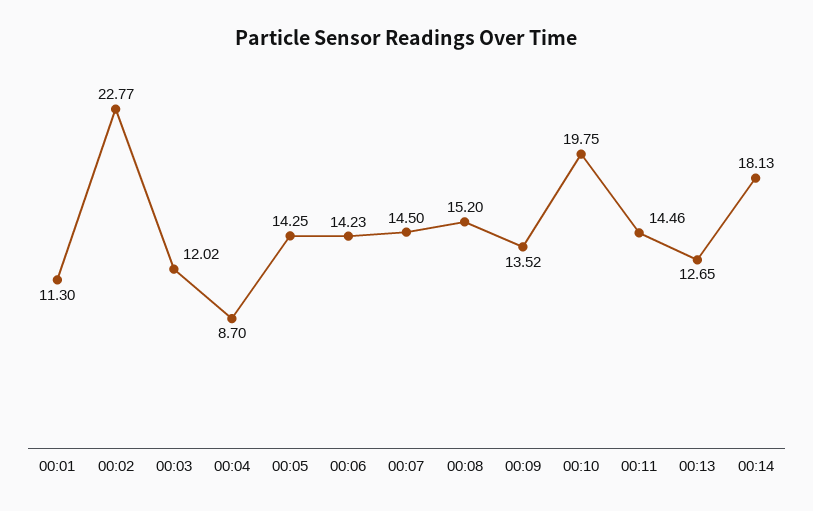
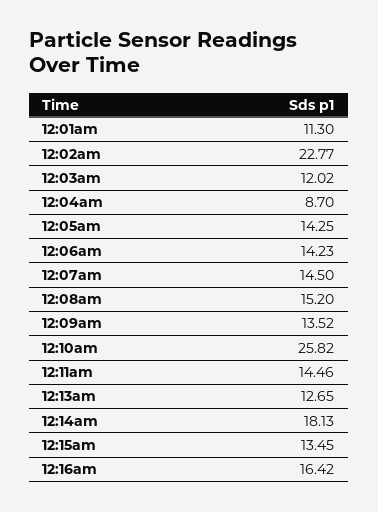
00:10: 19.75 -> 25.82
12:15am: none -> 13.45
12:16am: none -> 16.42

